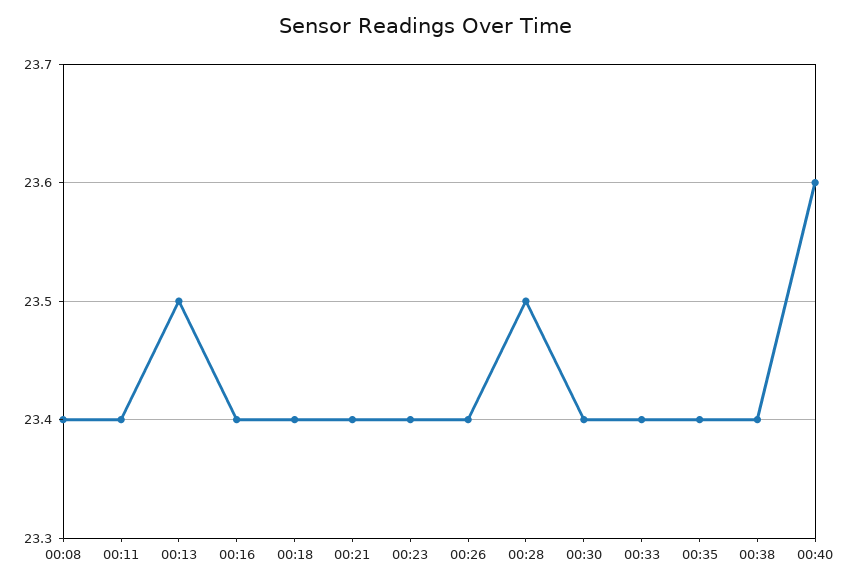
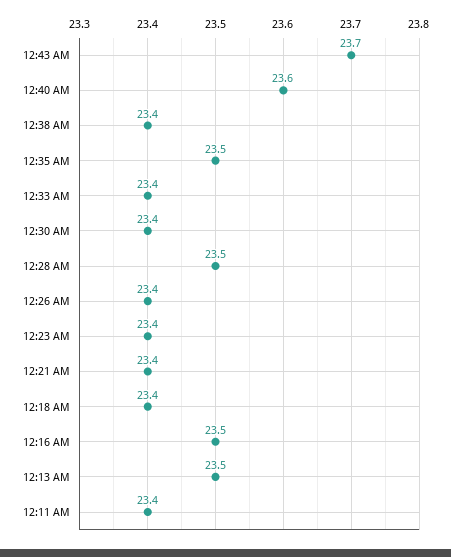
00:08: 23.4 -> none
00:16: 23.4 -> 23.5
00:35: 23.4 -> 23.5
12:43 AM: none -> 23.7

